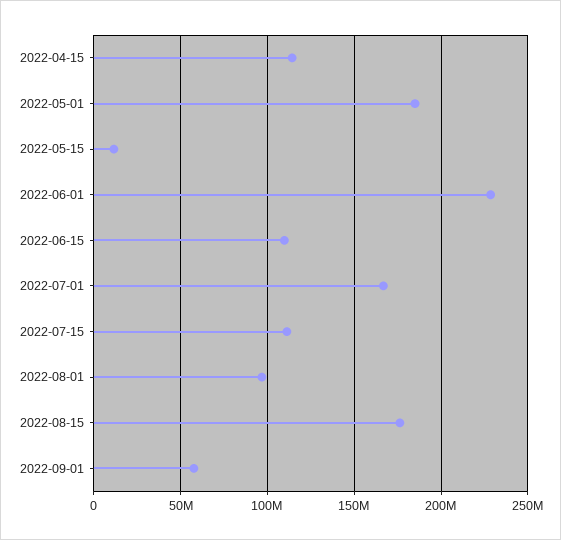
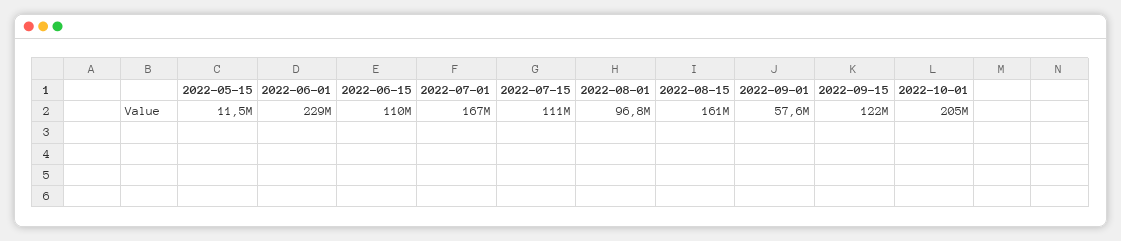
2022-04-15: 115000000 -> none
2022-05-01: 185000000 -> none
2022-08-15: 175000000 -> 161000000
2022-09-15: none -> 122000000
2022-10-01: none -> 205000000

